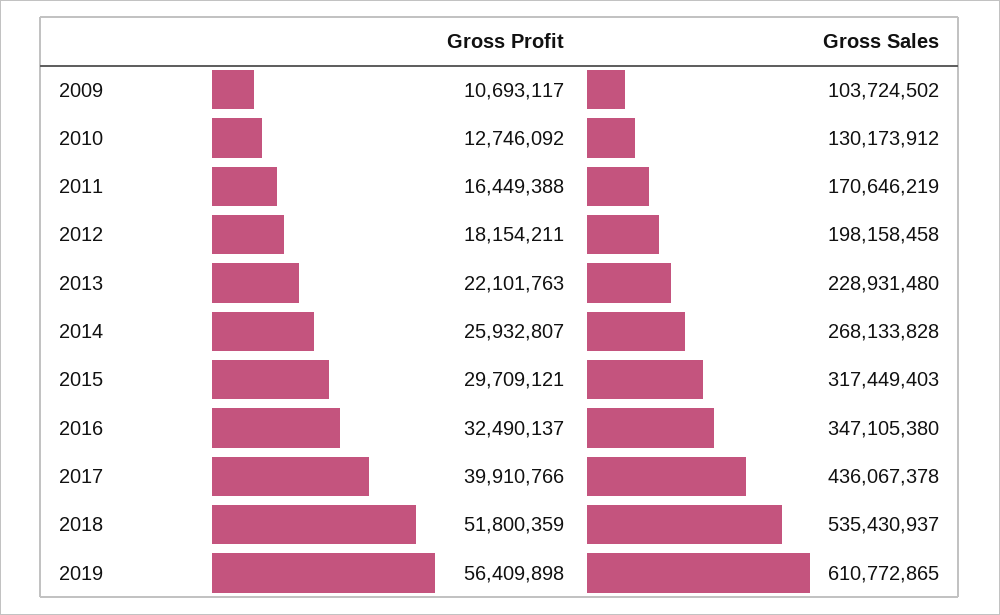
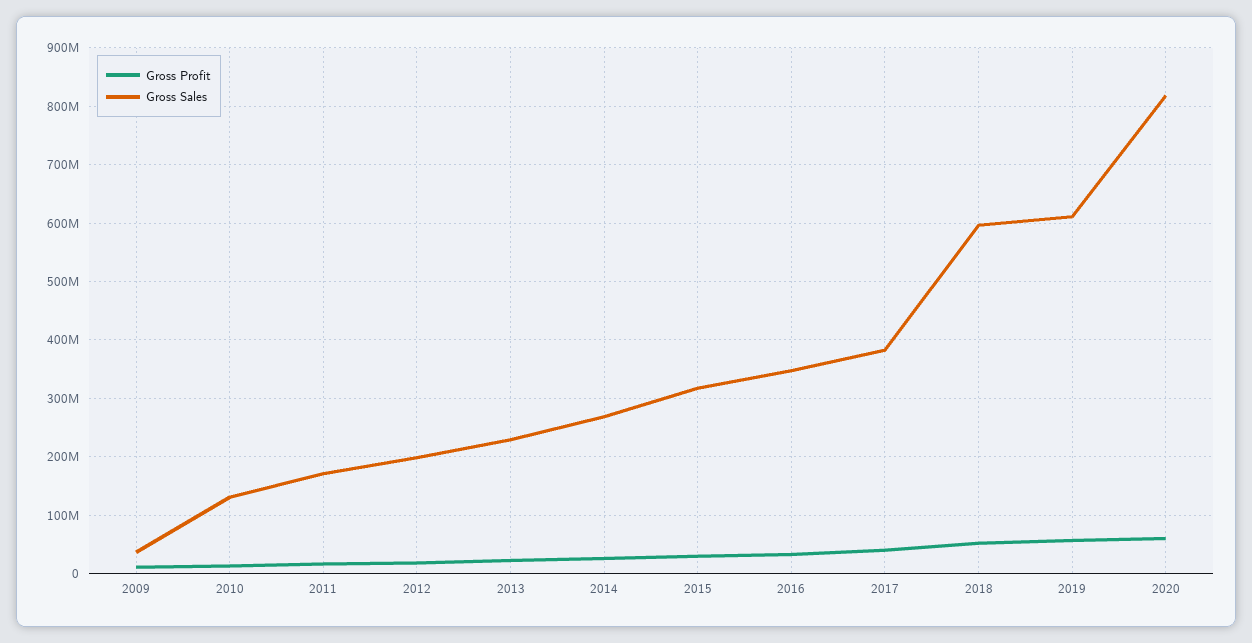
Gross Sales, 2009: 103724502 -> 40000000
Gross Sales, 2017: 436067378 -> 380000000
Gross Sales, 2018: 535430937 -> 600000000
Gross Profit, 2020: none -> 60000000
Gross Sales, 2020: none -> 820000000

